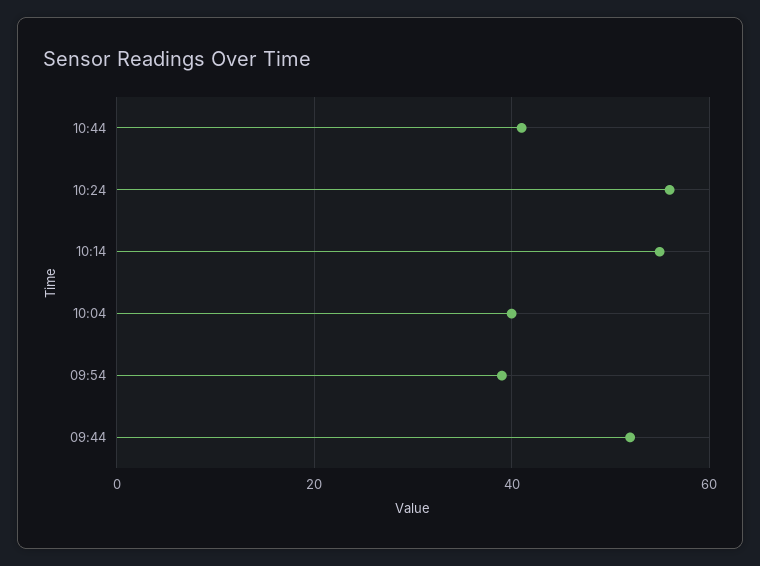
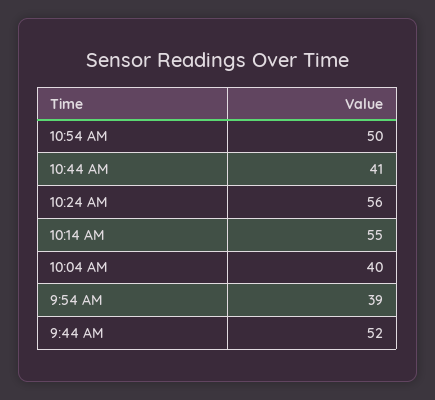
10:54 AM: none -> 50

